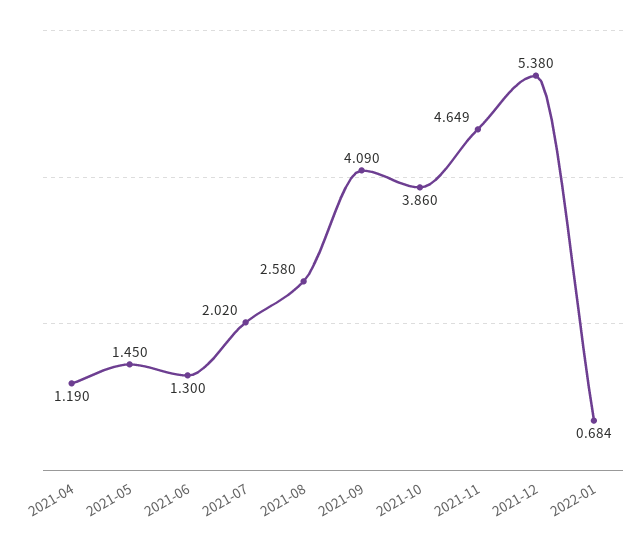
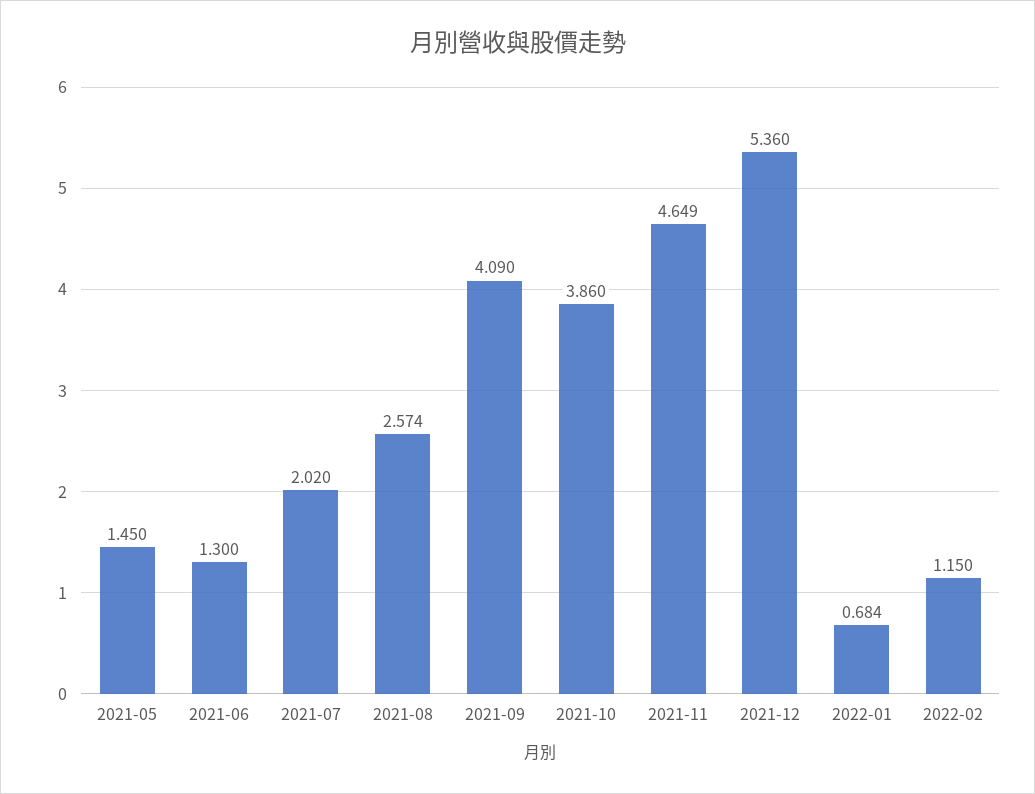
2021-04: 1.19 -> none
2021-08: 2.58 -> 2.574
2021-12: 5.38 -> 5.36
2022-02: none -> 1.15

